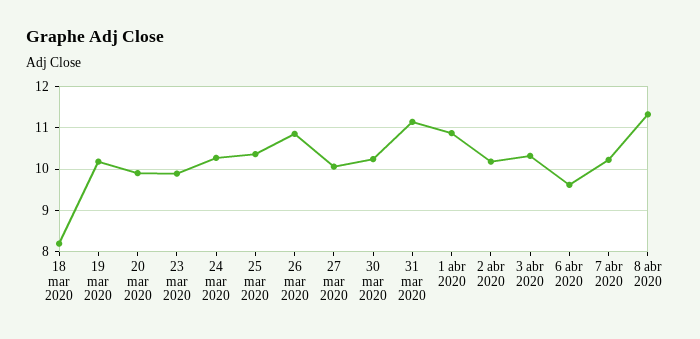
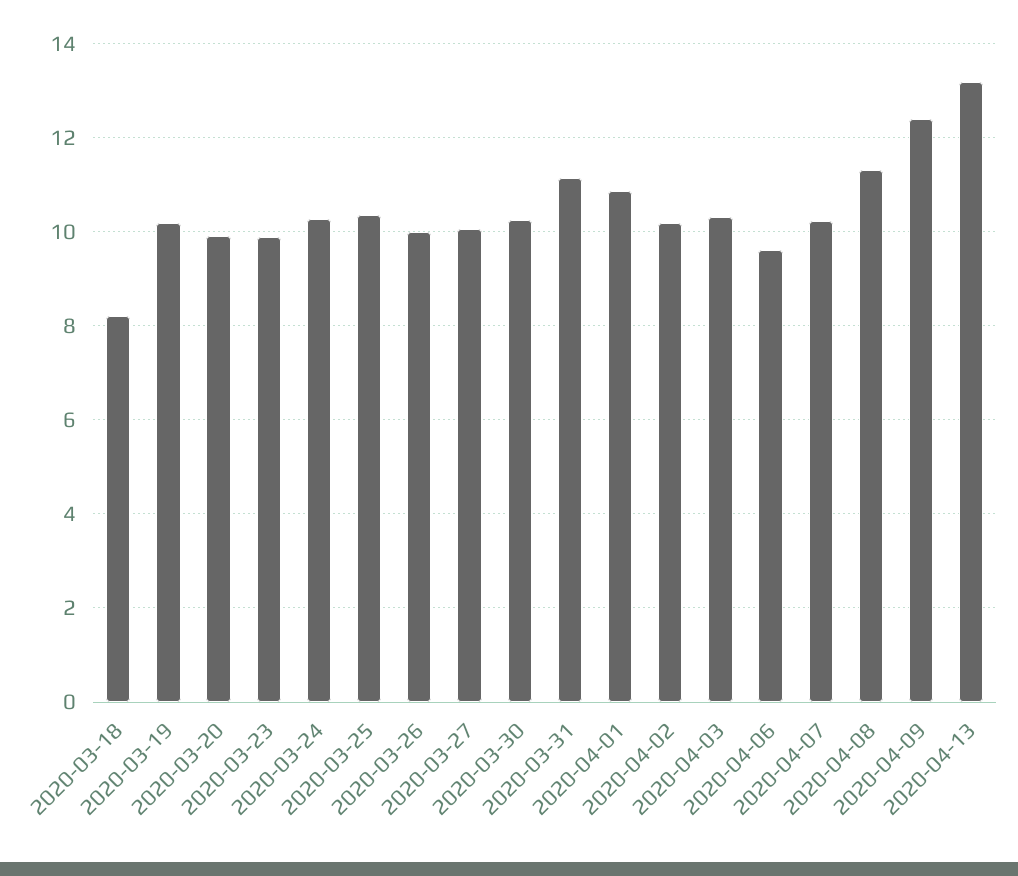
26 mar 2020: 10.8 -> 10
2020-04-09: none -> 12.4
2020-04-13: none -> 13.2

